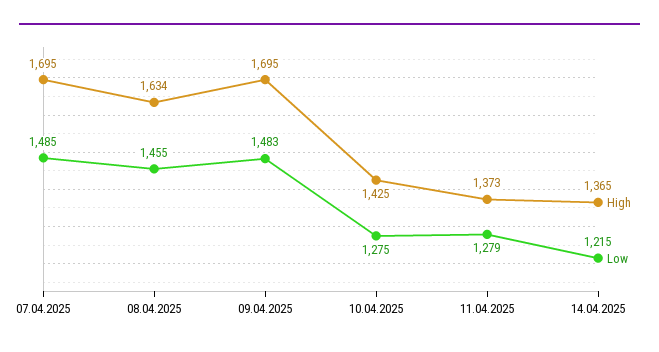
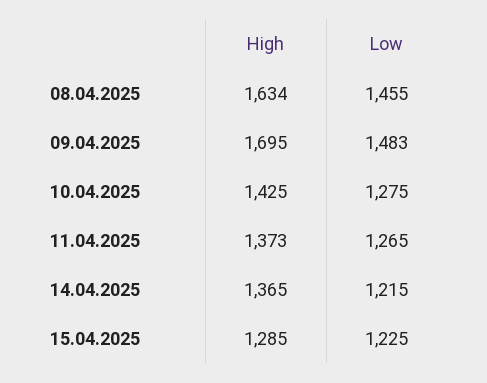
High, 07.04.2025: 1695 -> none
Low, 07.04.2025: 1485 -> none
Low, 11.04.2025: 1279 -> 1265
High, 15.04.2025: none -> 1285
Low, 15.04.2025: none -> 1225

